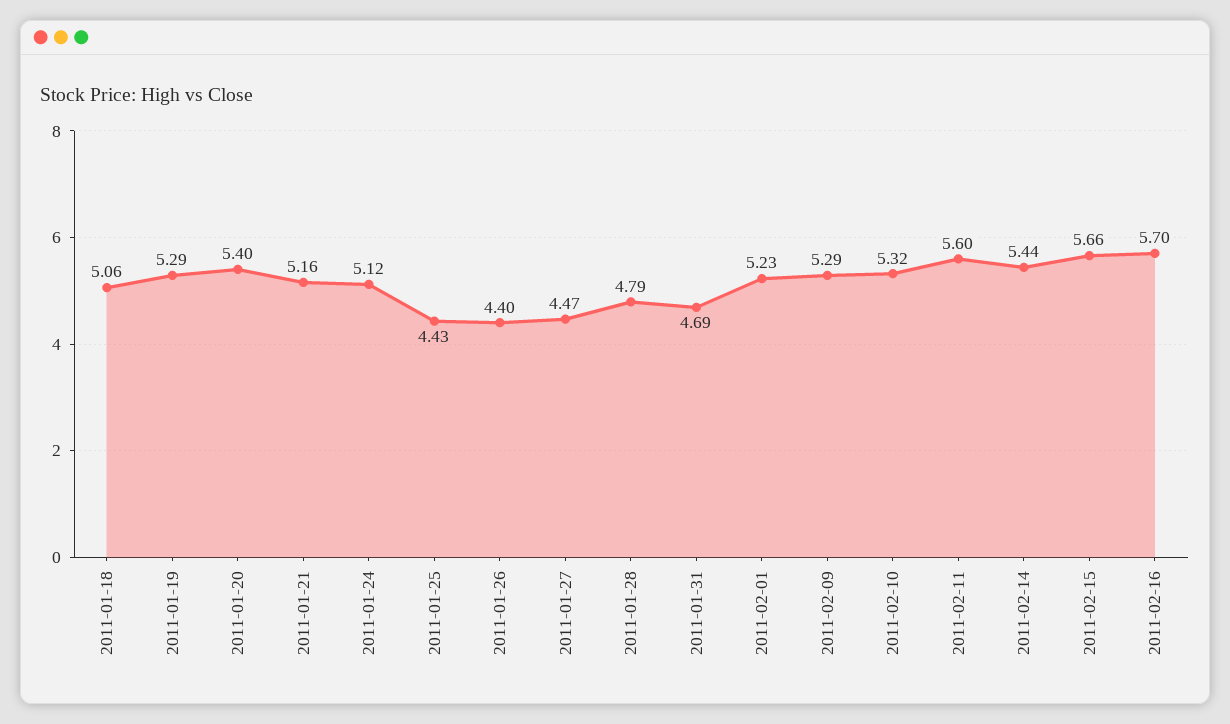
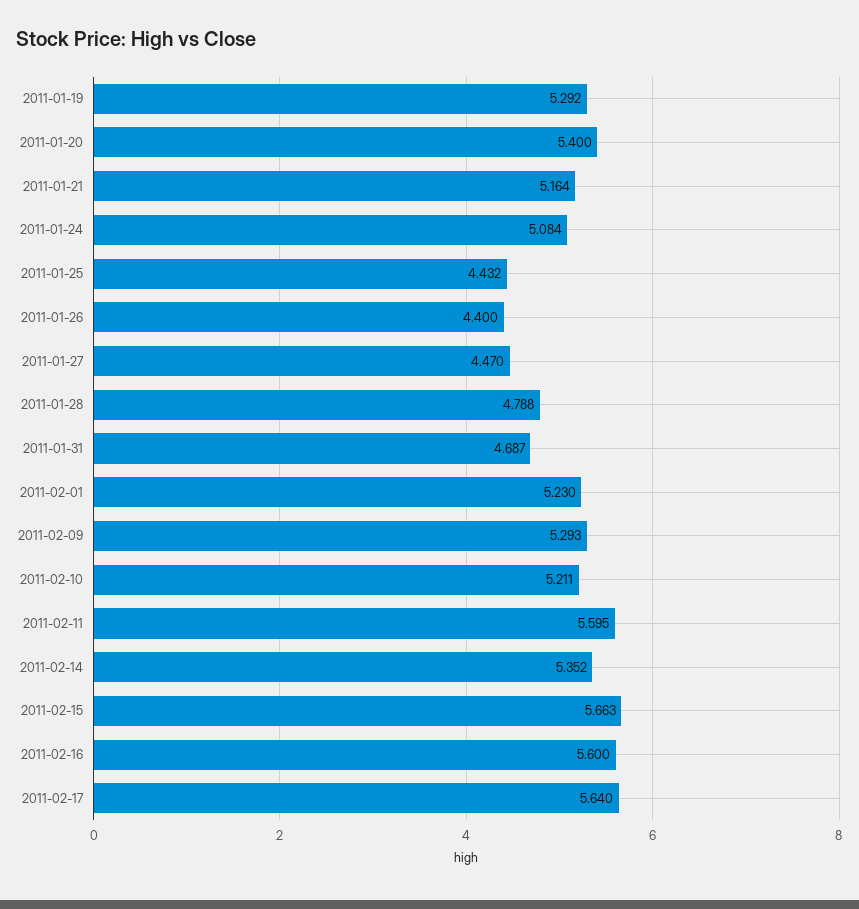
2011-01-18: 5.06 -> none
2011-01-24: 5.12 -> 5.084
2011-02-10: 5.32 -> 5.211
2011-02-14: 5.44 -> 5.352
2011-02-16: 5.7 -> 5.6
2011-02-17: none -> 5.64

